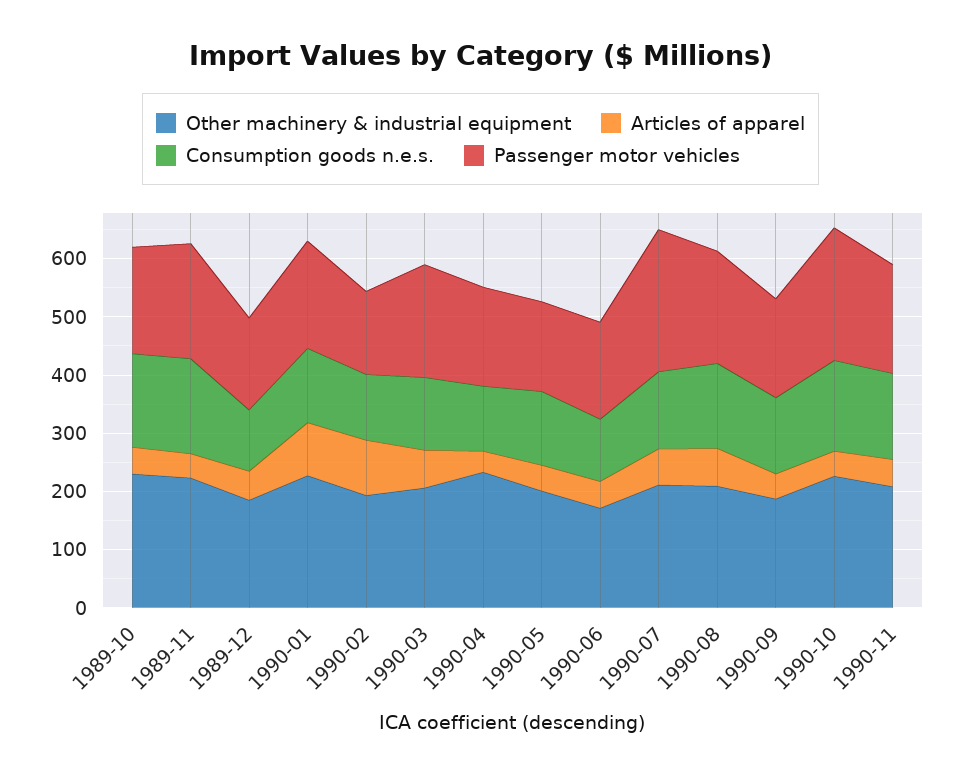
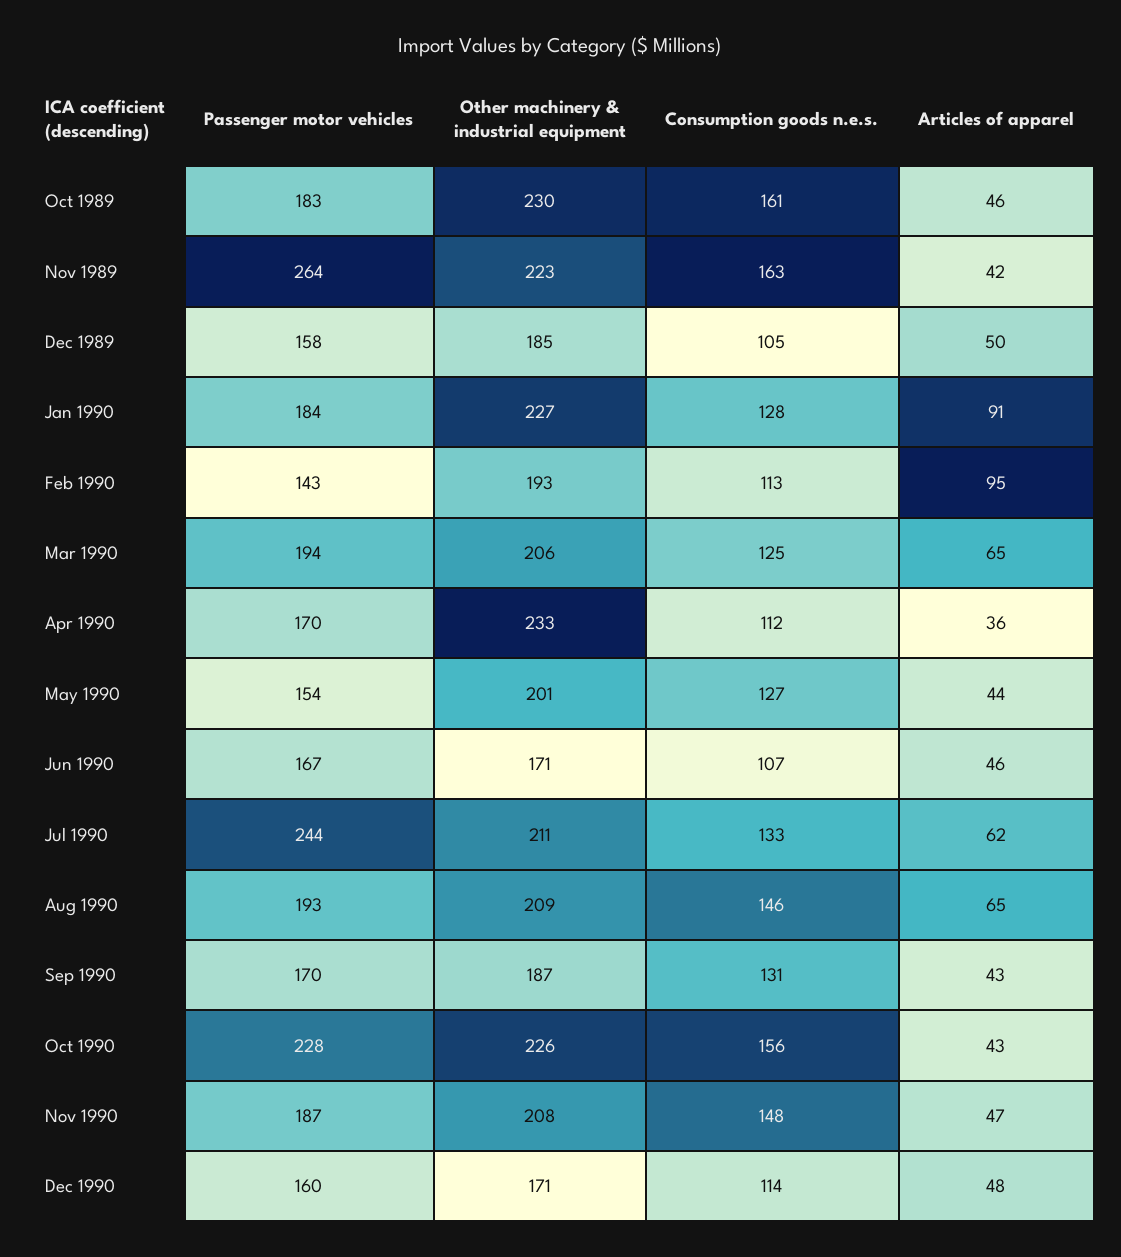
Passenger motor vehicles, 1989-11: 200 -> 264
Passenger motor vehicles, Dec 1990: none -> 160
Other machinery & industrial equipment, Dec 1990: none -> 171
Consumption goods n.e.s., Dec 1990: none -> 114
Articles of apparel, Dec 1990: none -> 48

